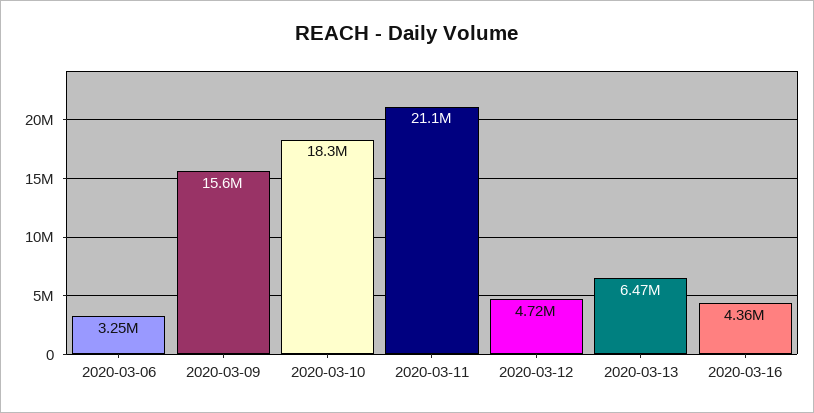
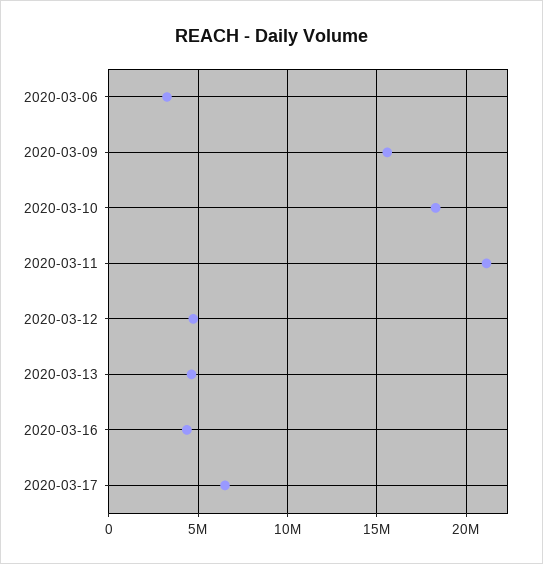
2020-03-13: 6470000 -> 4500000
2020-03-17: none -> 6500000

